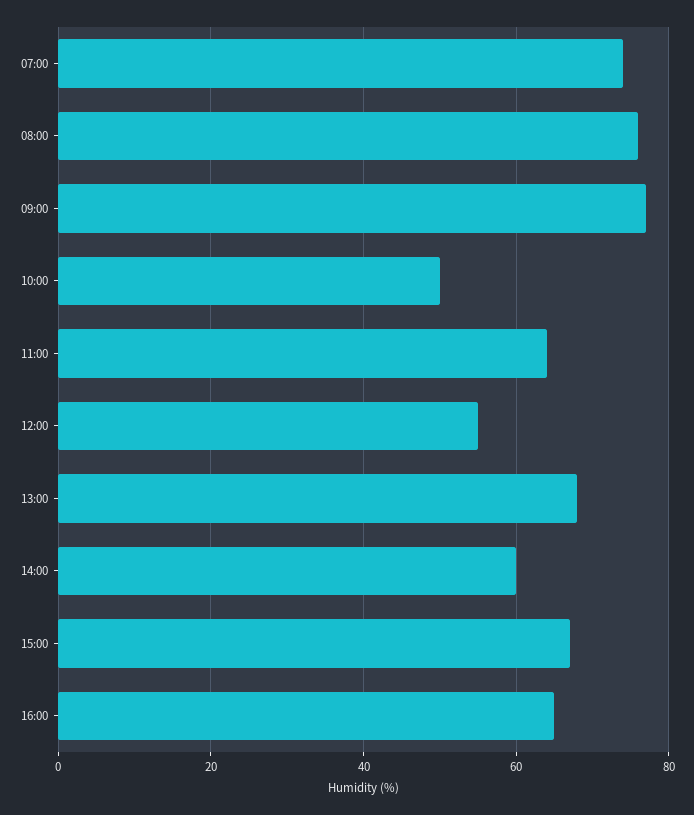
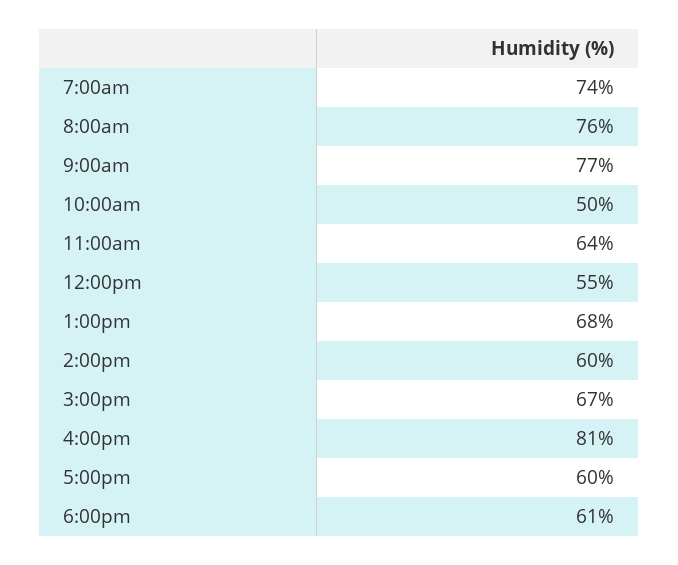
16:00: 65 -> 81
5:00pm: none -> 60
6:00pm: none -> 61

